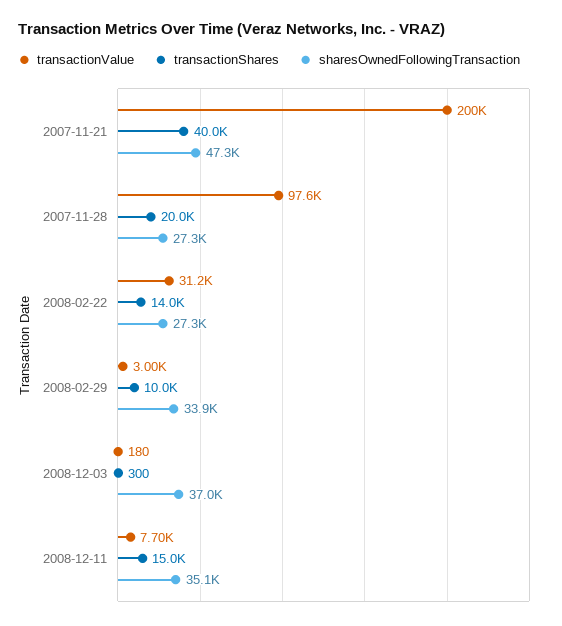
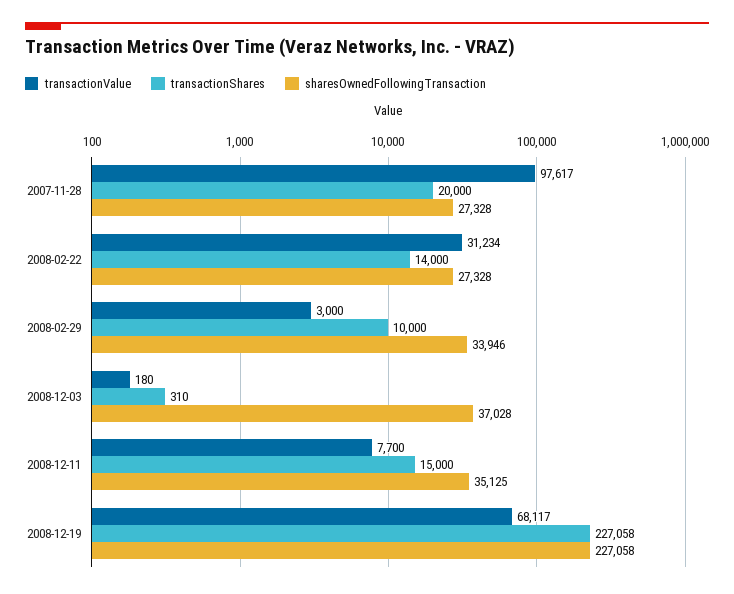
transactionValue, 2007-11-21: 200000 -> none
transactionShares, 2007-11-21: 40000 -> none
sharesOwnedFollowingTransaction, 2007-11-21: 47300 -> none
transactionShares, 2008-12-03: 300 -> 310
transactionValue, 2008-12-19: none -> 68117
transactionShares, 2008-12-19: none -> 227058
sharesOwnedFollowingTransaction, 2008-12-19: none -> 227058

